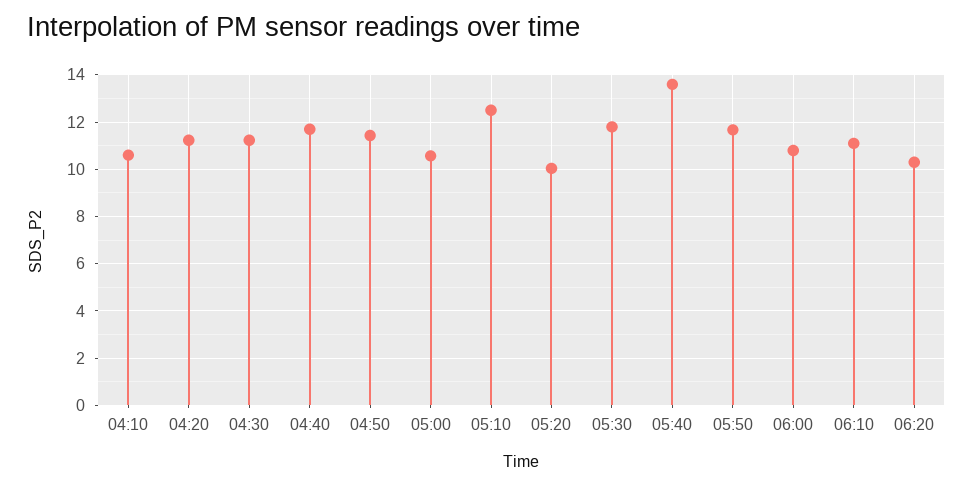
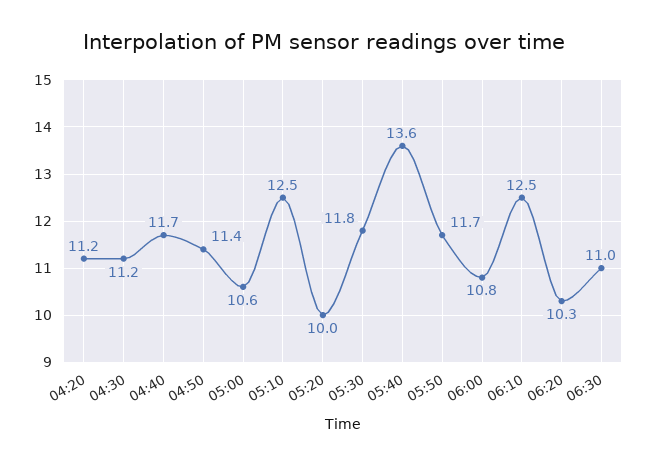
04:10: 10.5 -> none
06:10: 11 -> 12.5
06:30: none -> 11

